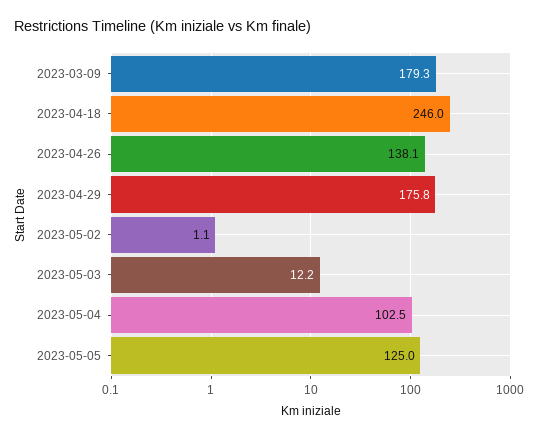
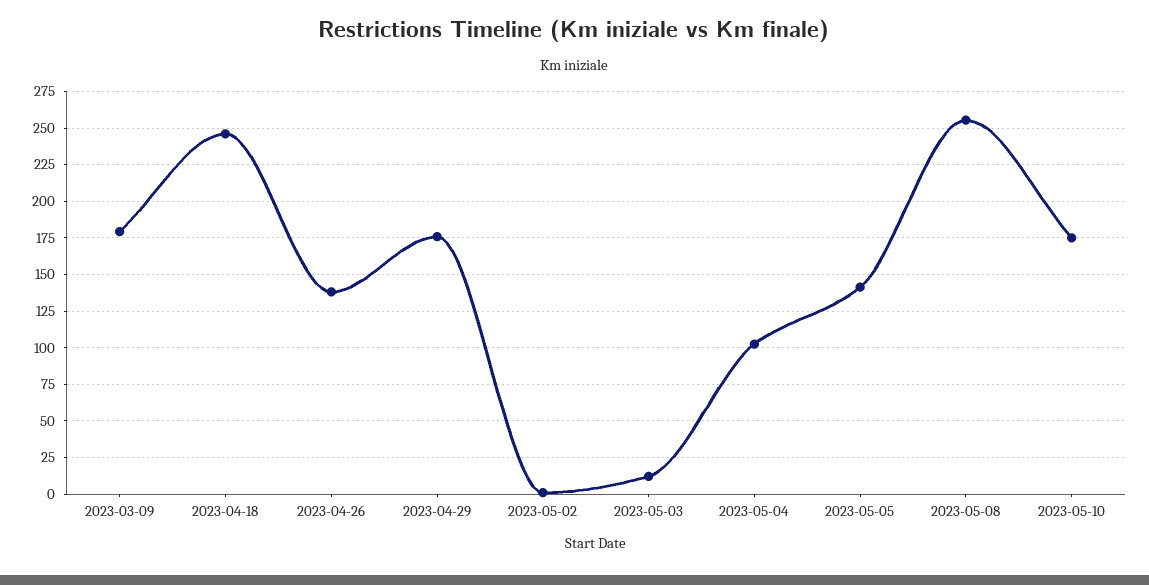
2023-05-05: 125 -> 140
2023-05-08: none -> 255
2023-05-10: none -> 175

